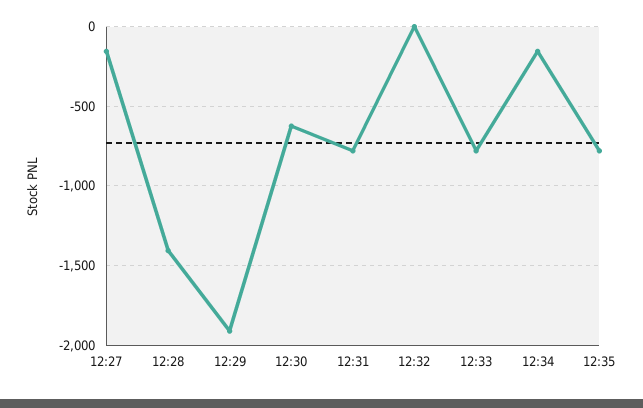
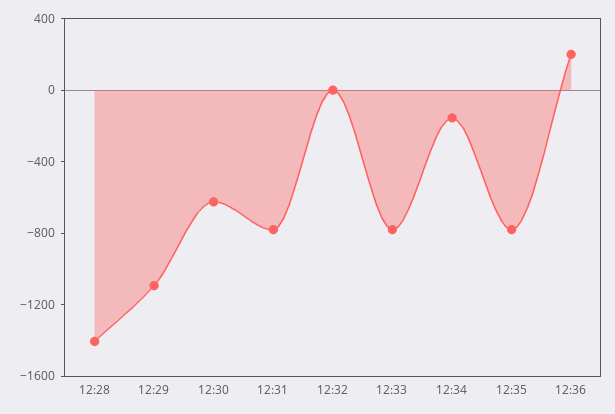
12:27: -150 -> none
12:29: -1900 -> -1100
12:36: none -> 200

